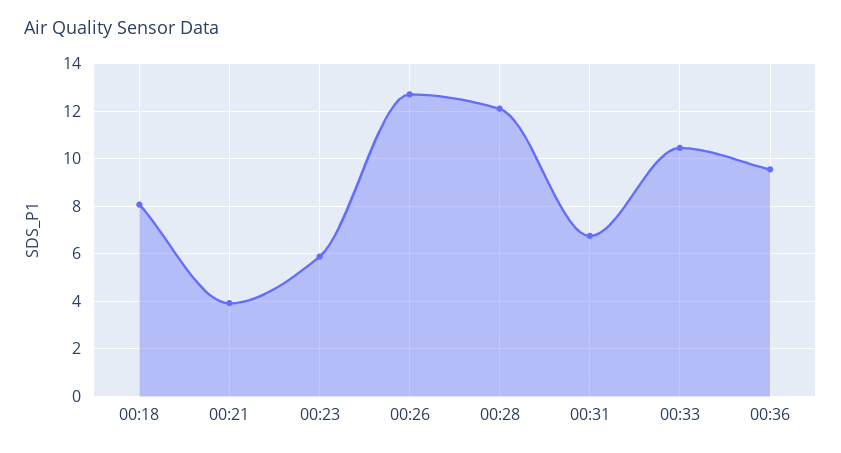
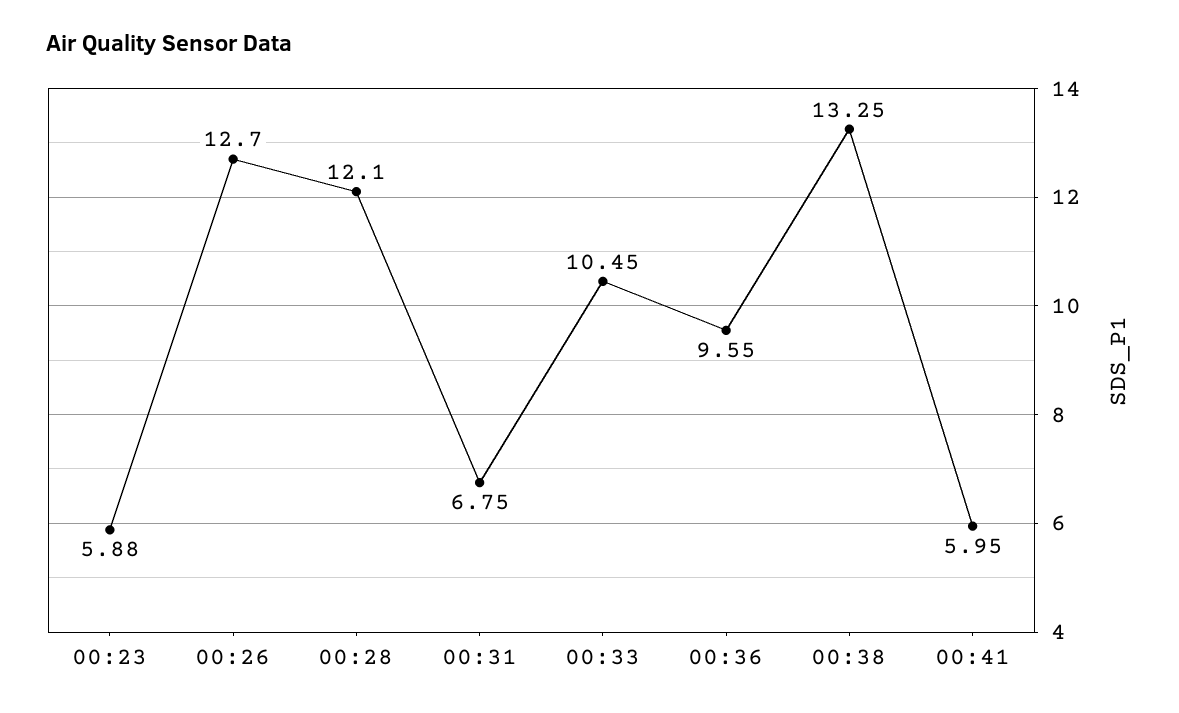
00:18: 8 -> none
00:21: 4 -> none
00:38: none -> 13.25
00:41: none -> 5.95

